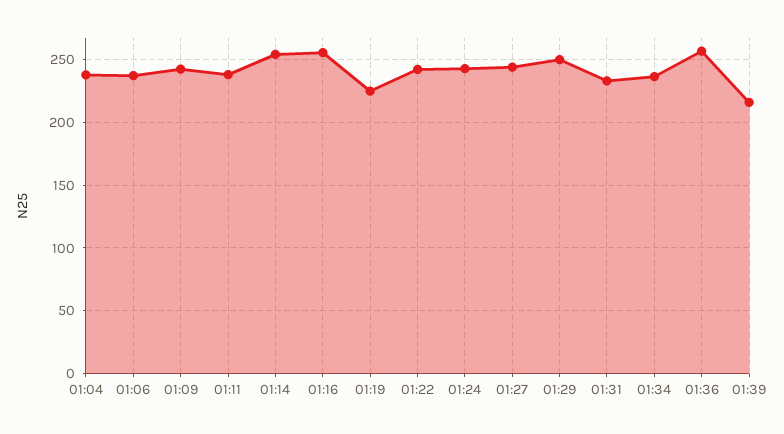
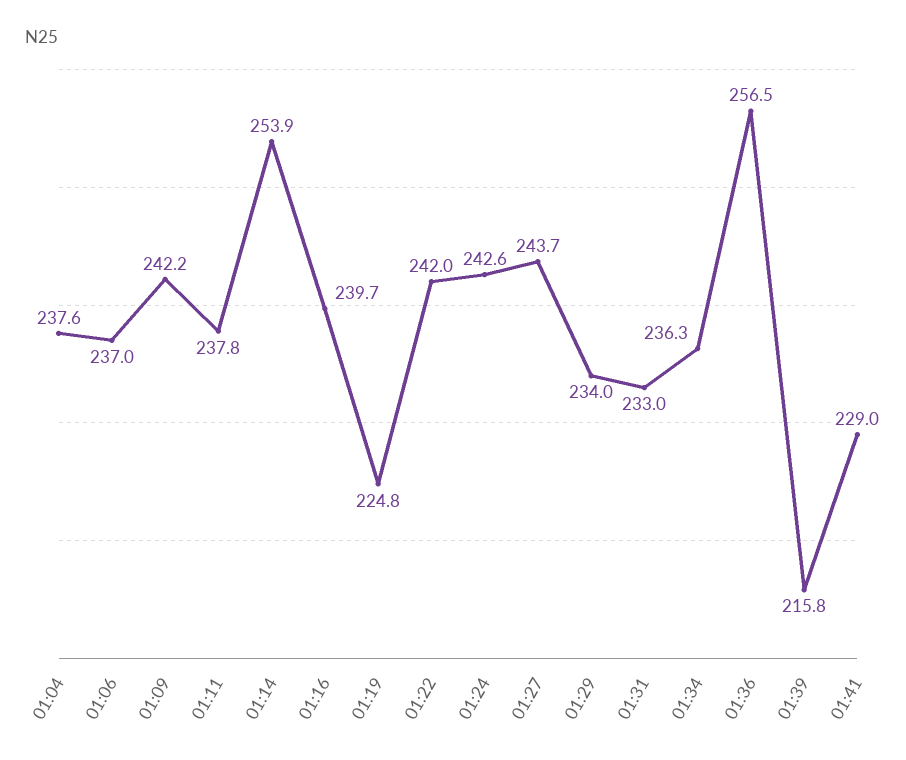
01:16: 255 -> 239.7
01:29: 250 -> 234
01:41: none -> 229

